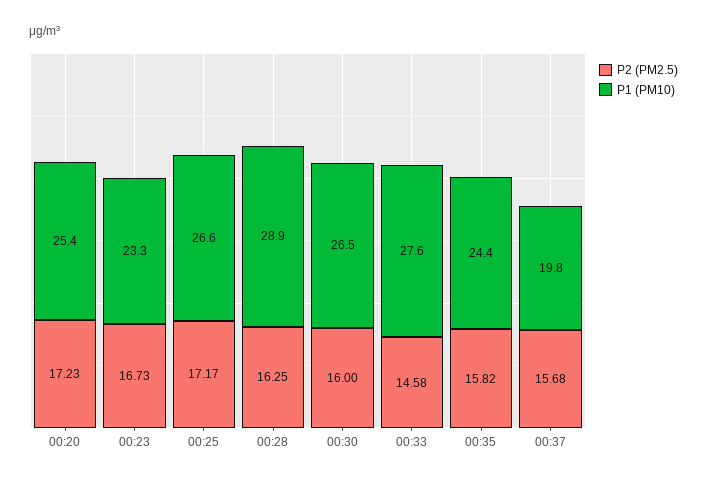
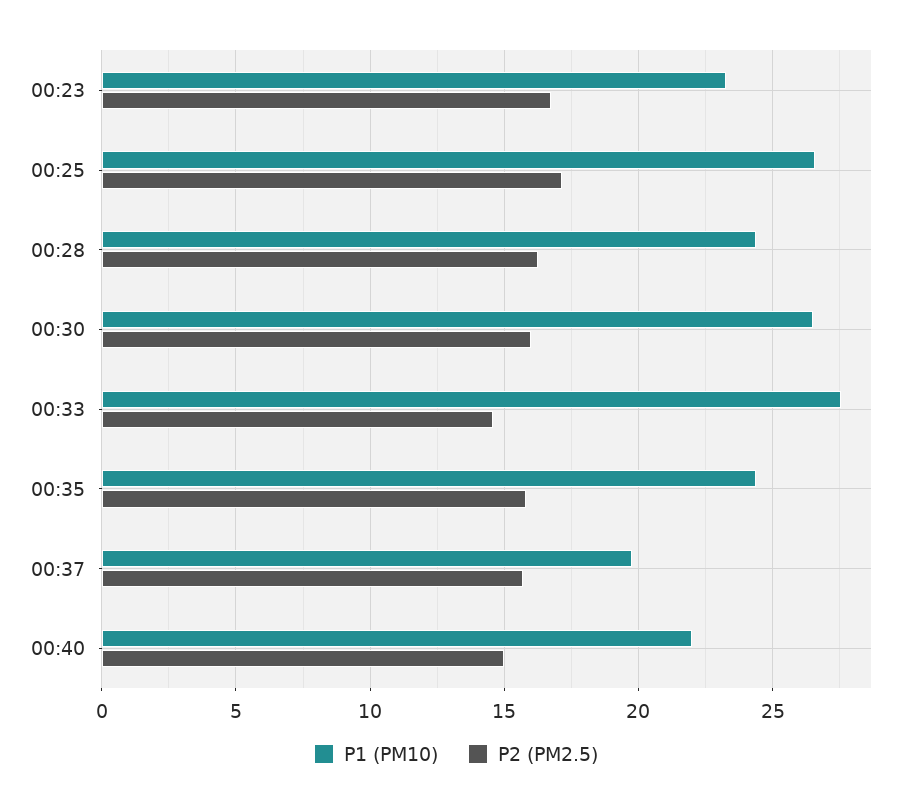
P2 (PM2.5), 00:20: 17.23 -> none
P1 (PM10), 00:20: 25.4 -> none
P1 (PM10), 00:28: 28.9 -> 24.5
P1 (PM10), 00:40: none -> 22
P2 (PM2.5), 00:40: none -> 15

